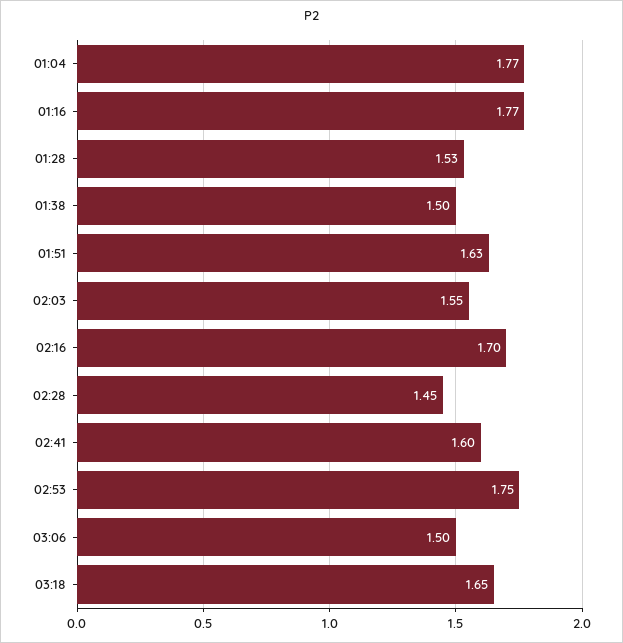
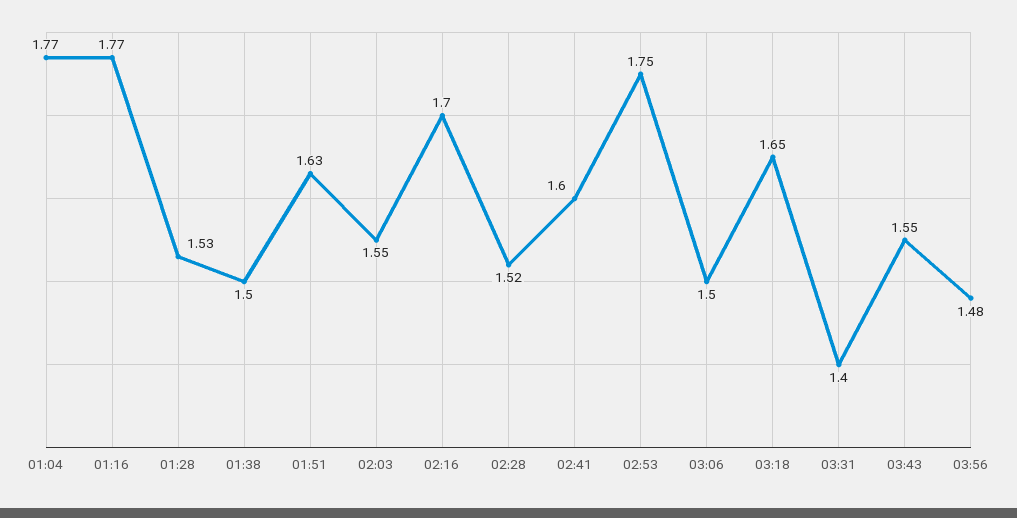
02:28: 1.45 -> 1.52
03:31: none -> 1.4
03:43: none -> 1.55
03:56: none -> 1.48

